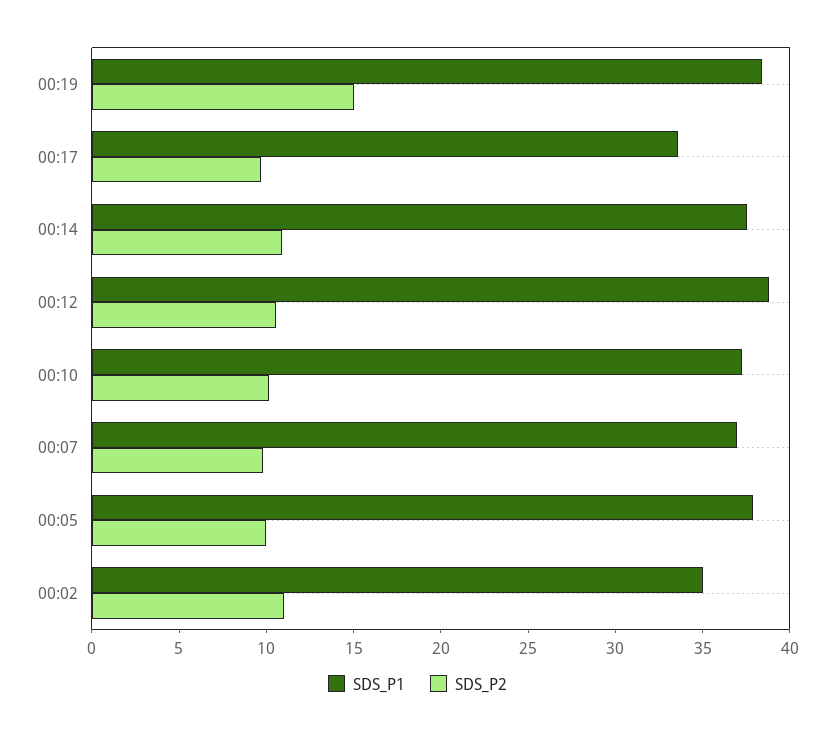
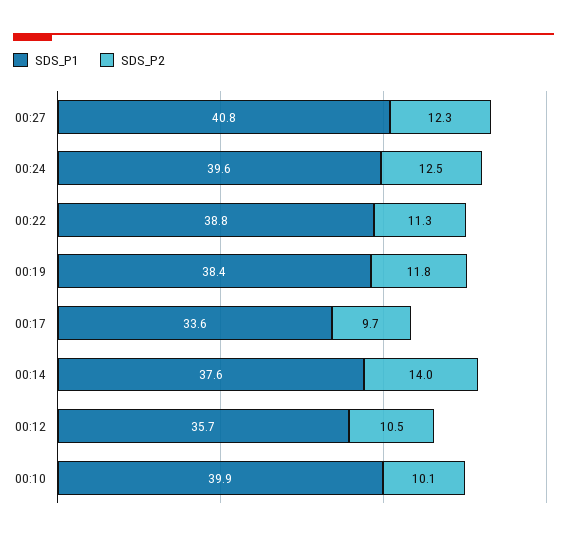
SDS_P2, 00:19: 15 -> 11.8
SDS_P2, 00:14: 11 -> 14
SDS_P1, 00:12: 39 -> 35.7
SDS_P1, 00:10: 37 -> 39.9
SDS_P1, 00:07: 37 -> none
SDS_P2, 00:07: 10 -> none
SDS_P1, 00:05: 38 -> none
SDS_P2, 00:05: 10 -> none
SDS_P1, 00:02: 35 -> none
SDS_P2, 00:02: 11 -> none
SDS_P1, 00:27: none -> 40.8
SDS_P2, 00:27: none -> 12.3
SDS_P1, 00:24: none -> 39.6
SDS_P2, 00:24: none -> 12.5
SDS_P1, 00:22: none -> 38.8
SDS_P2, 00:22: none -> 11.3

